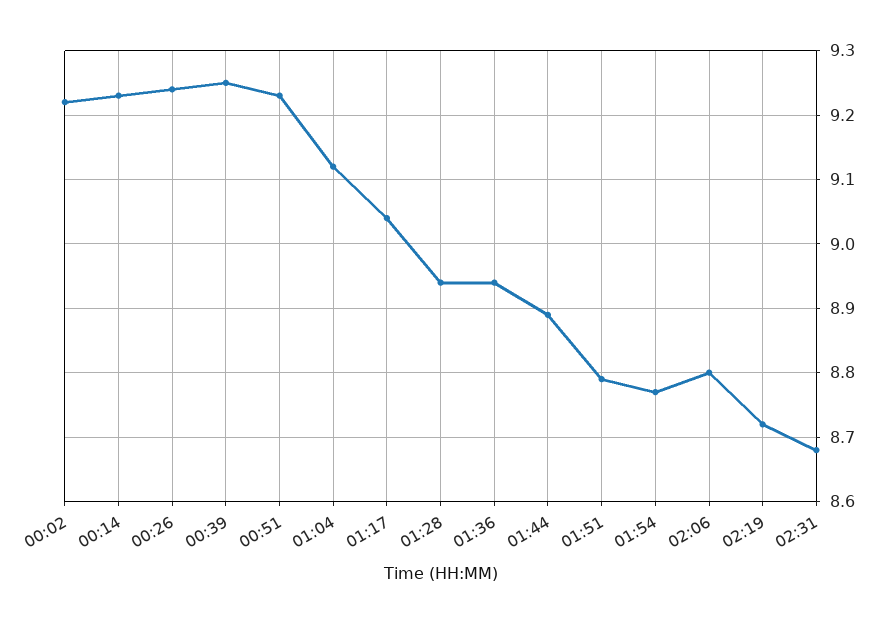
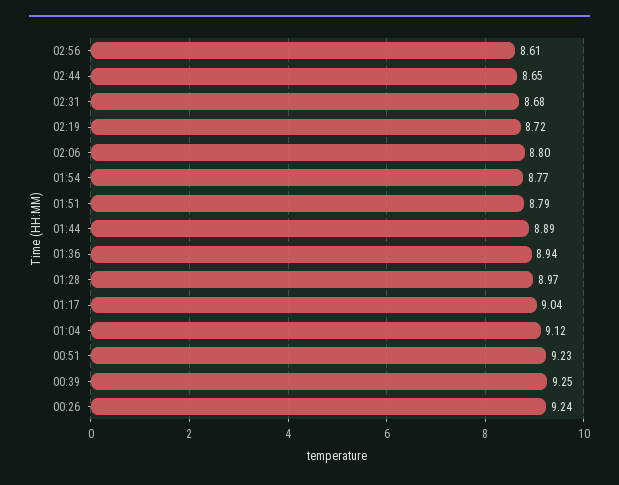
00:02: 9.22 -> none
00:14: 9.23 -> none
01:28: 8.94 -> 8.97
02:56: none -> 8.61
02:44: none -> 8.65

